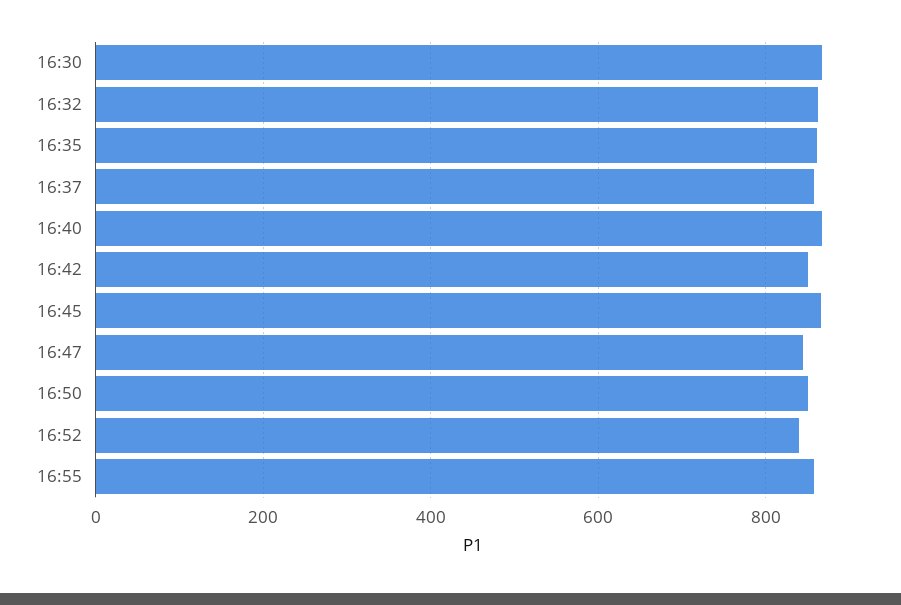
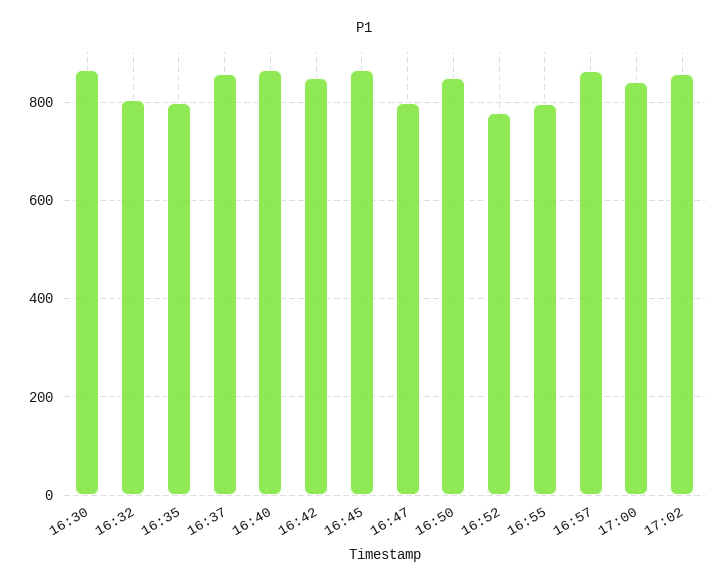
16:32: 860 -> 800
16:35: 860 -> 800
16:47: 840 -> 800
16:52: 840 -> 780
16:55: 860 -> 800
16:57: none -> 860
17:00: none -> 840
17:02: none -> 860

